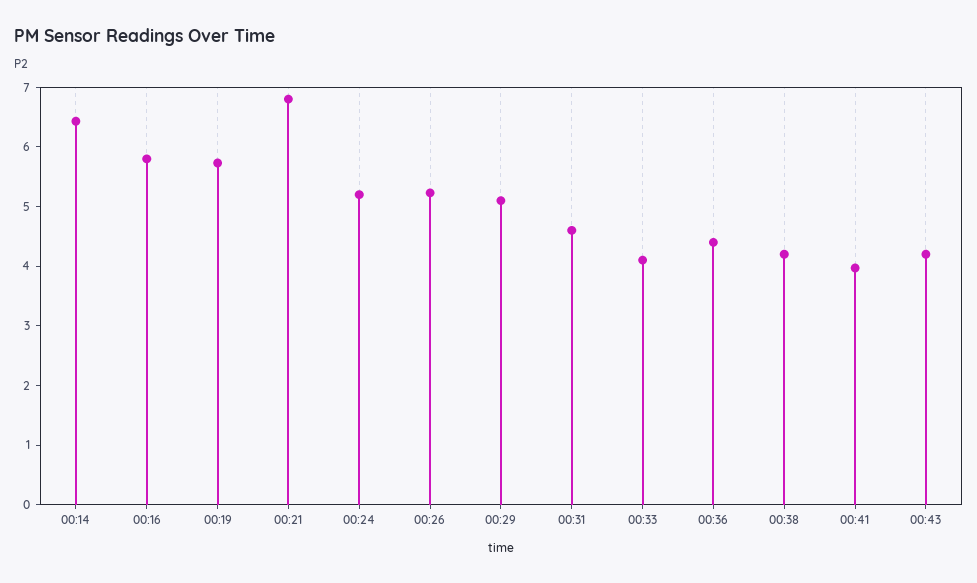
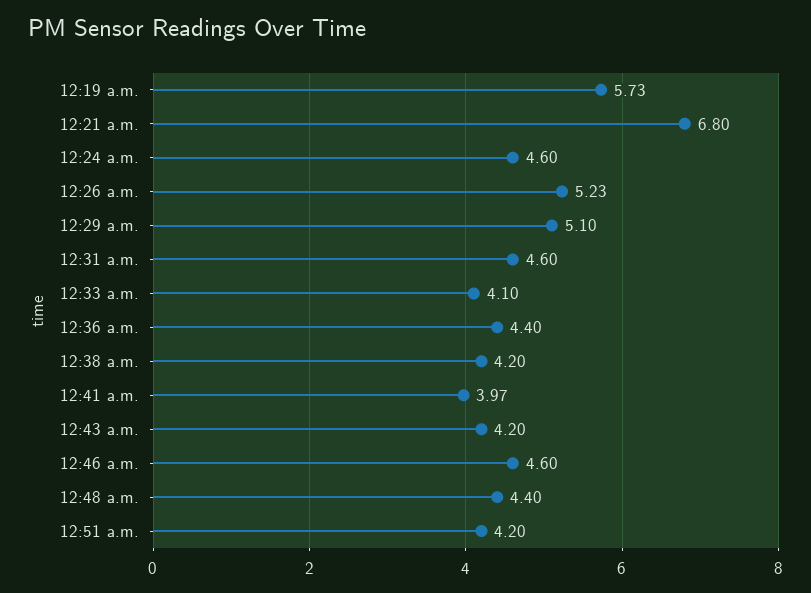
00:14: 6.4 -> none
00:16: 5.8 -> none
00:24: 5.2 -> 4.6
12:46 a.m.: none -> 4.6
12:48 a.m.: none -> 4.4
12:51 a.m.: none -> 4.2

